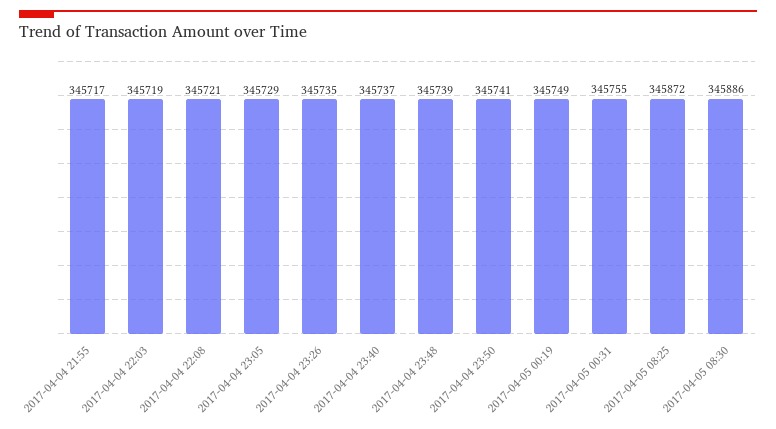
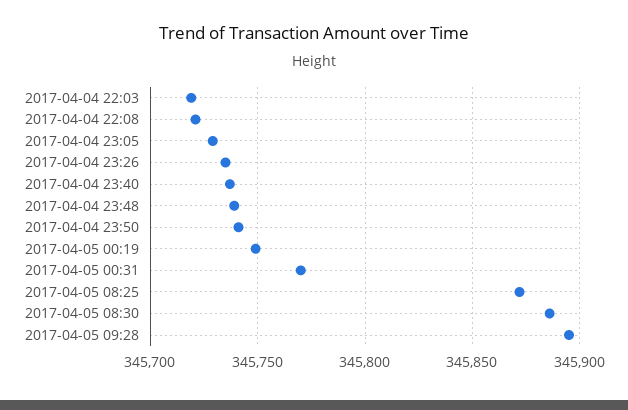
2017-04-04 21:55: 345717 -> none
2017-04-05 00:31: 345755 -> 345770
2017-04-05 09:28: none -> 345895

